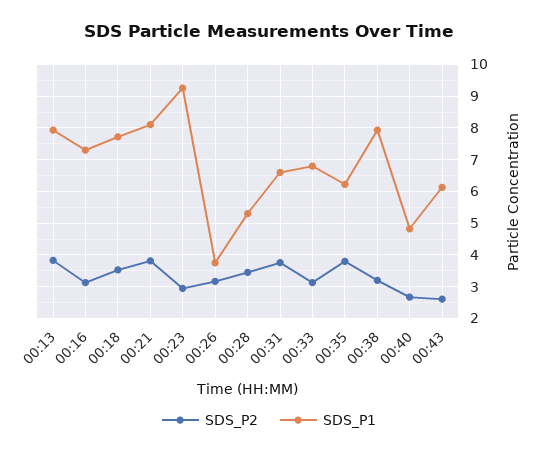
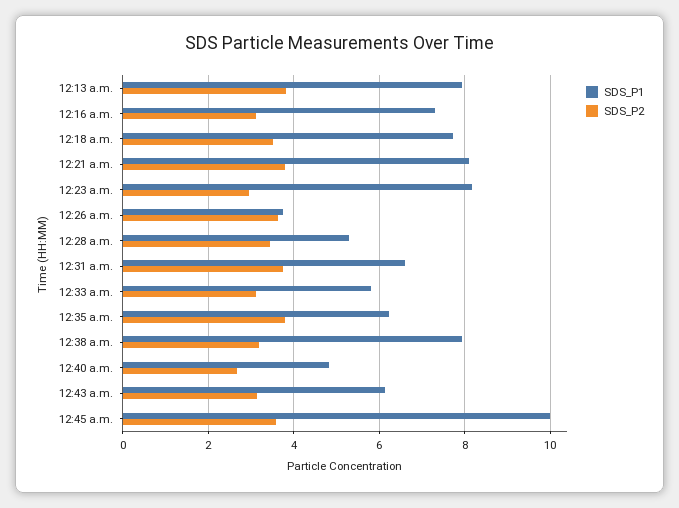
SDS_P1, 00:23: 9.2 -> 8.2
SDS_P2, 00:26: 3.2 -> 3.6
SDS_P1, 00:33: 6.8 -> 5.8
SDS_P2, 00:43: 2.6 -> 3.2
SDS_P1, 12:45 a.m.: none -> 10
SDS_P2, 12:45 a.m.: none -> 3.6

